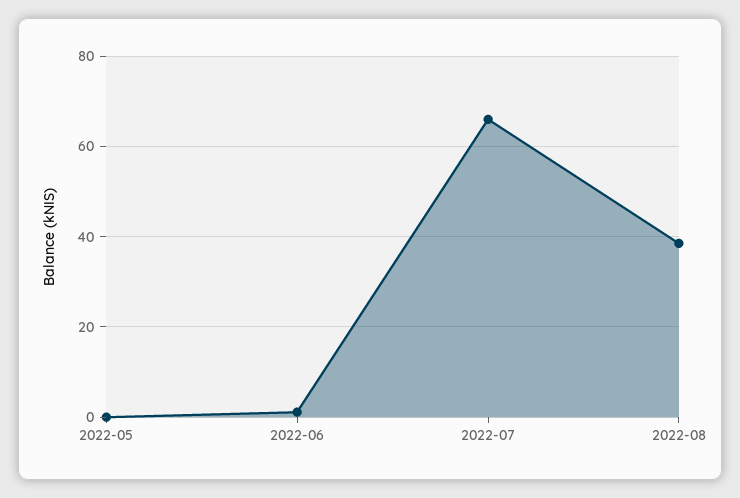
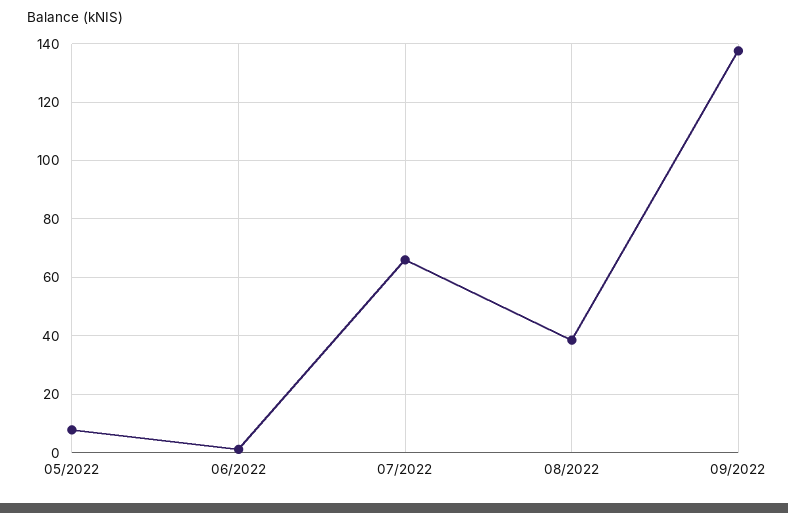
2022-05: 0 -> 7.5
09/2022: none -> 137.5

